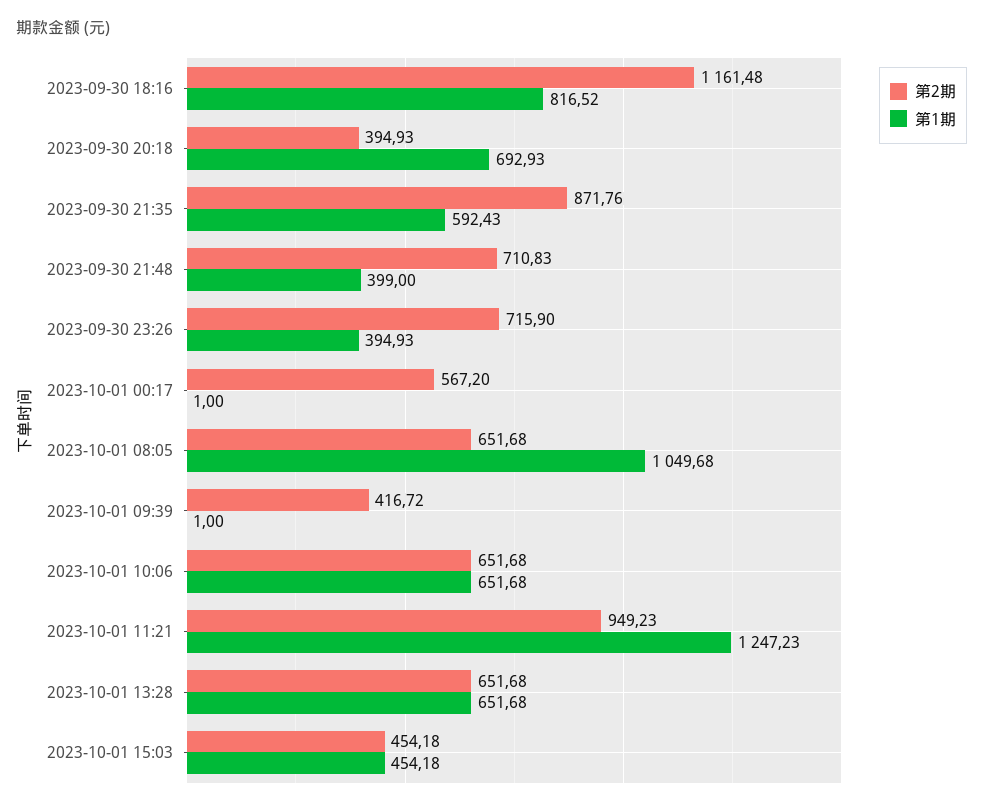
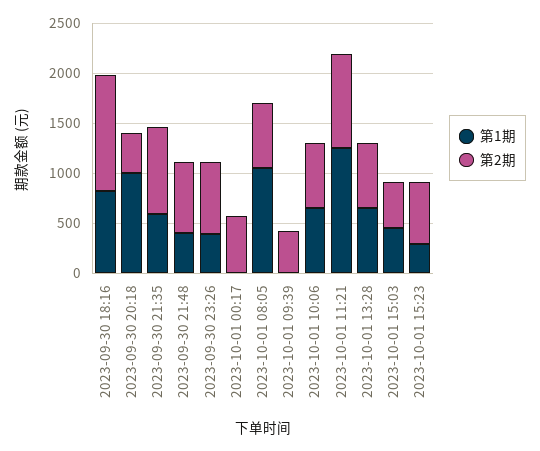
第1期, 2023-09-30 20:18: 692.93 -> 1000
第1期, 2023-10-01 15:23: none -> 300
第2期, 2023-10-01 15:23: none -> 600

